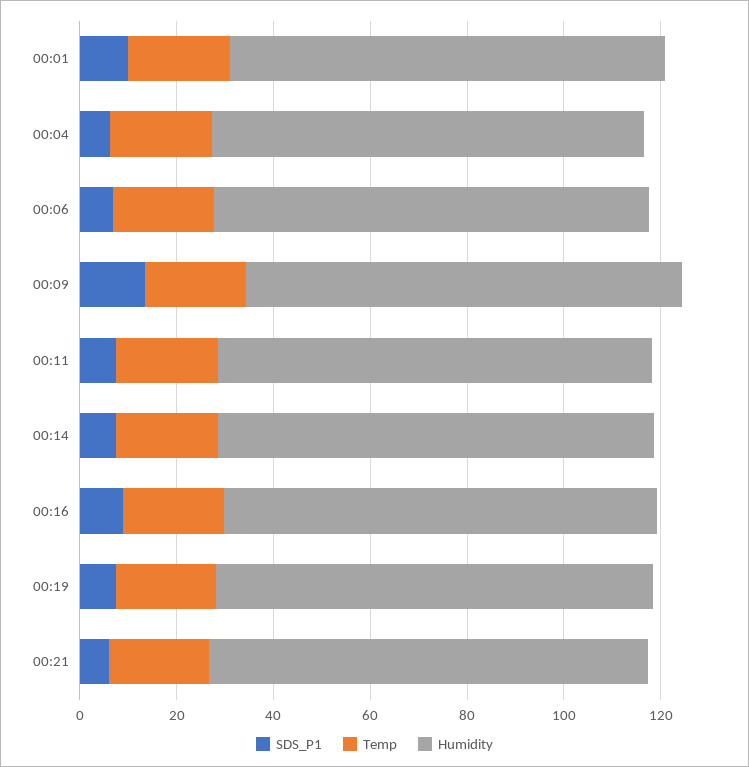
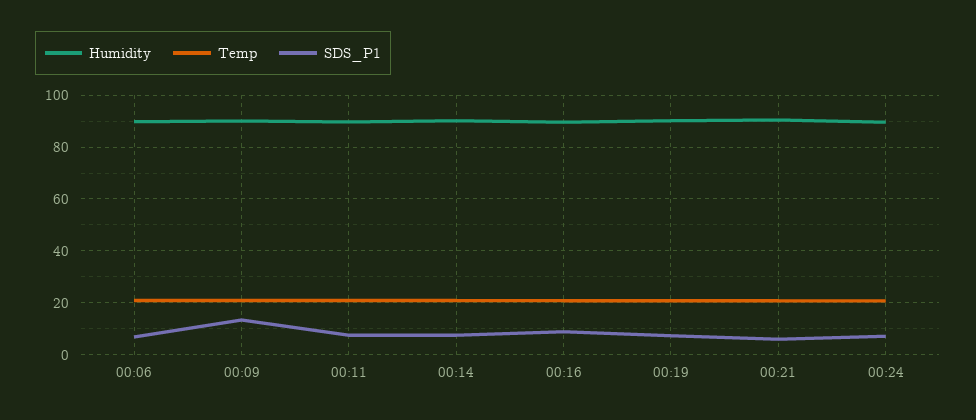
SDS_P1, 00:01: 10 -> none
Temp, 00:01: 20 -> none
Humidity, 00:01: 90 -> none
SDS_P1, 00:04: 5 -> none
Temp, 00:04: 20 -> none
Humidity, 00:04: 90 -> none
Humidity, 00:24: none -> 90
Temp, 00:24: none -> 20
SDS_P1, 00:24: none -> 7.5

